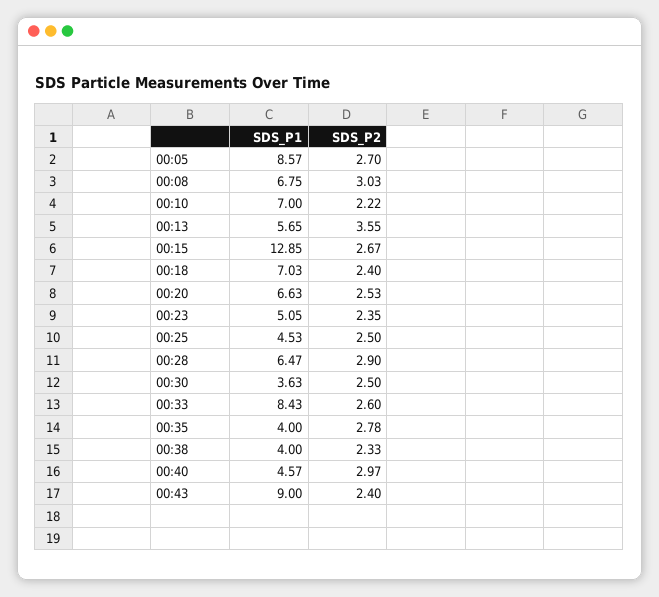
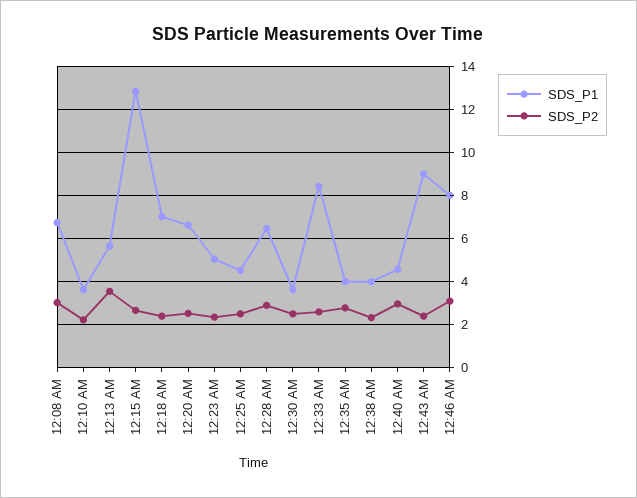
SDS_P1, 00:05: 8.57 -> none
SDS_P2, 00:05: 2.7 -> none
SDS_P1, 00:10: 7 -> 3.5
SDS_P1, 12:46 AM: none -> 8
SDS_P2, 12:46 AM: none -> 3

